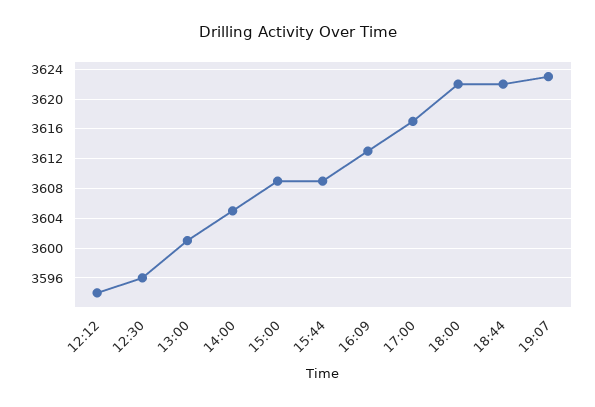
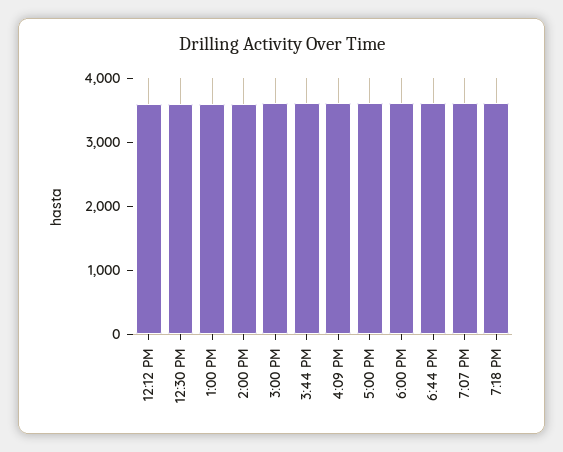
7:18 PM: none -> 3600

